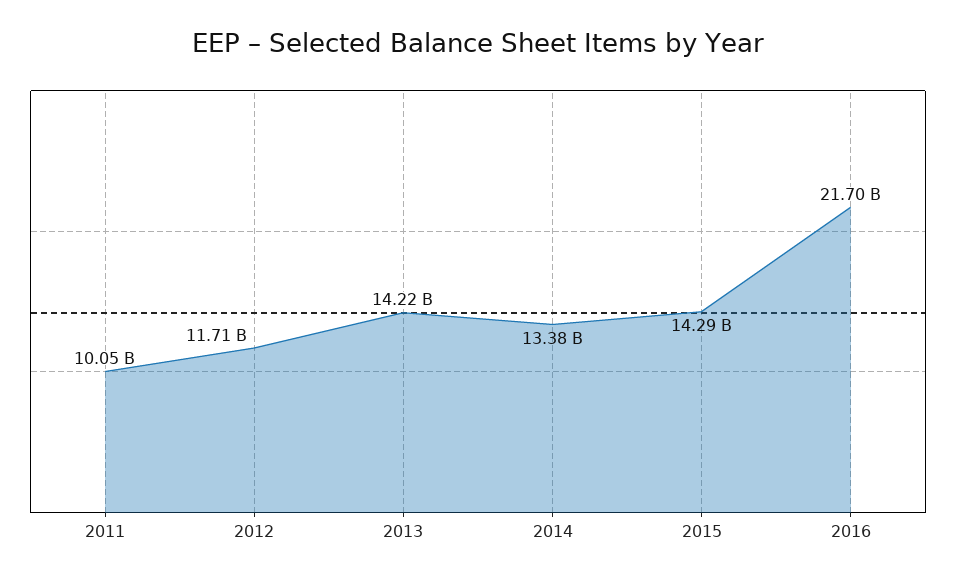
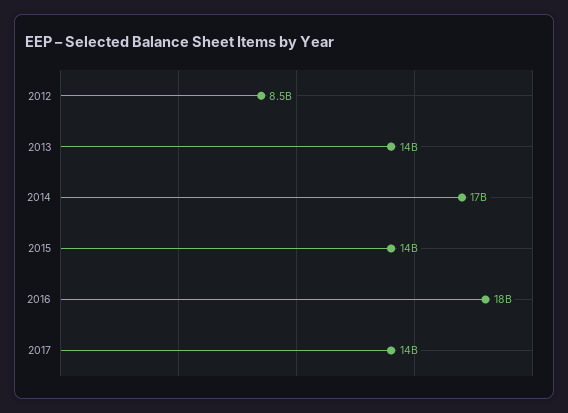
2011: 10050000000 -> none
2012: 11710000000 -> 8500000000
2014: 13380000000 -> 17000000000
2016: 21700000000 -> 18000000000
2017: none -> 14000000000

